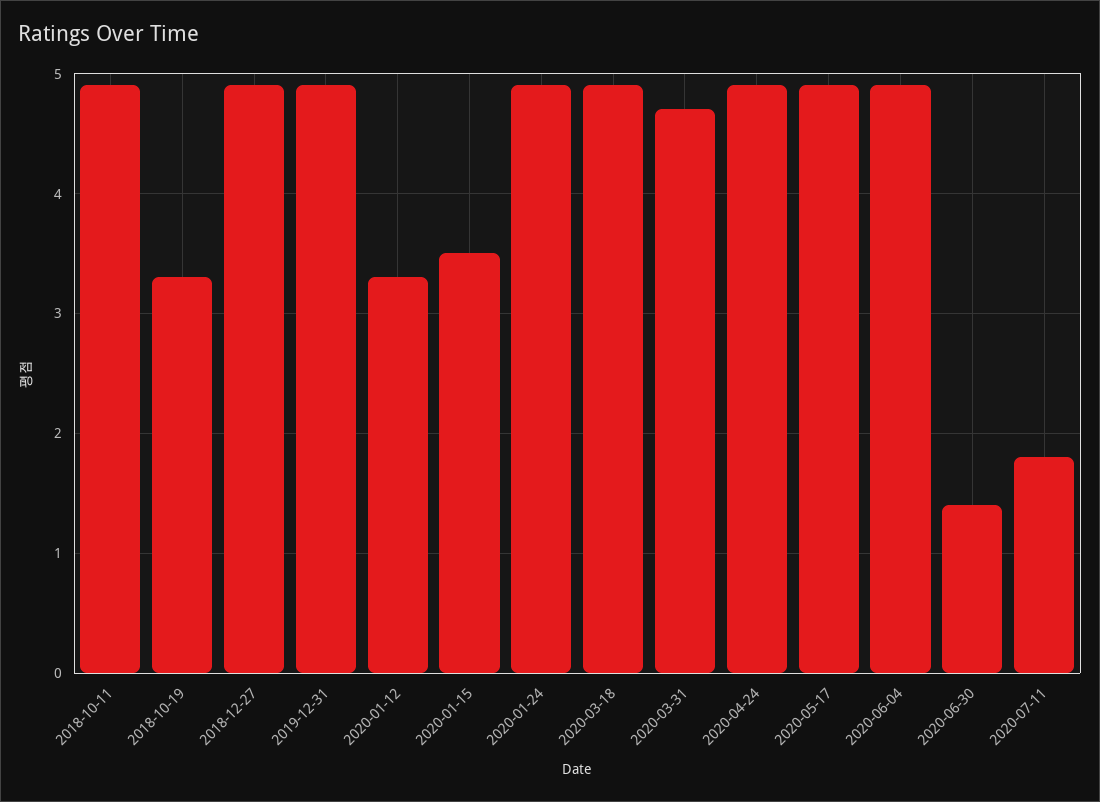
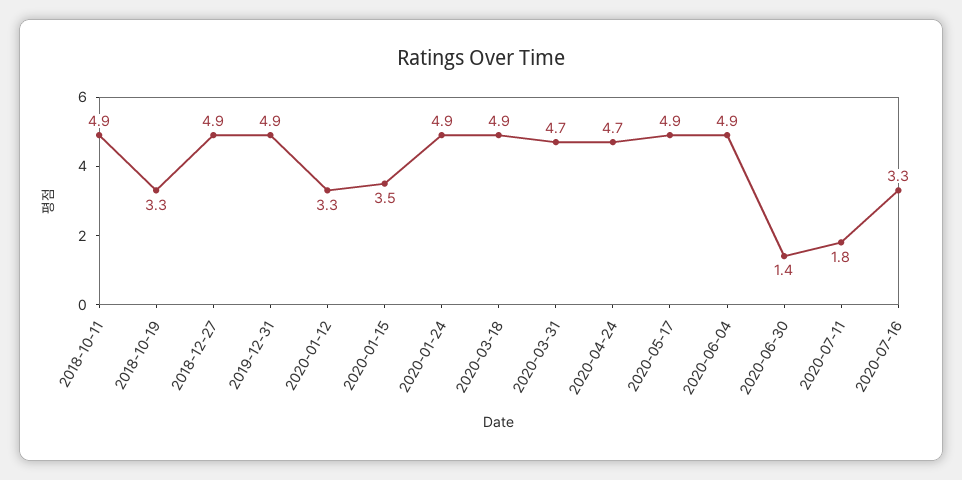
2020-04-24: 4.9 -> 4.7
2020-07-16: none -> 3.3

